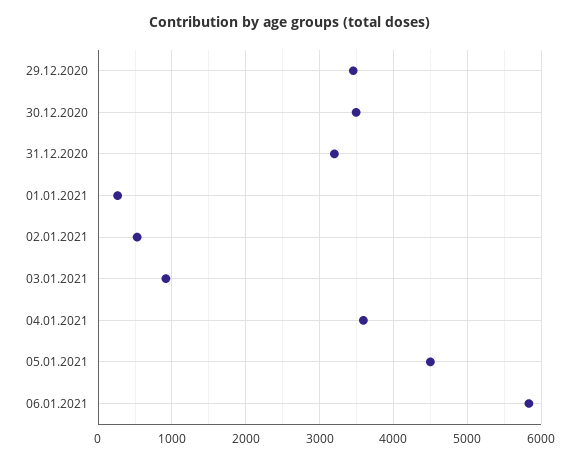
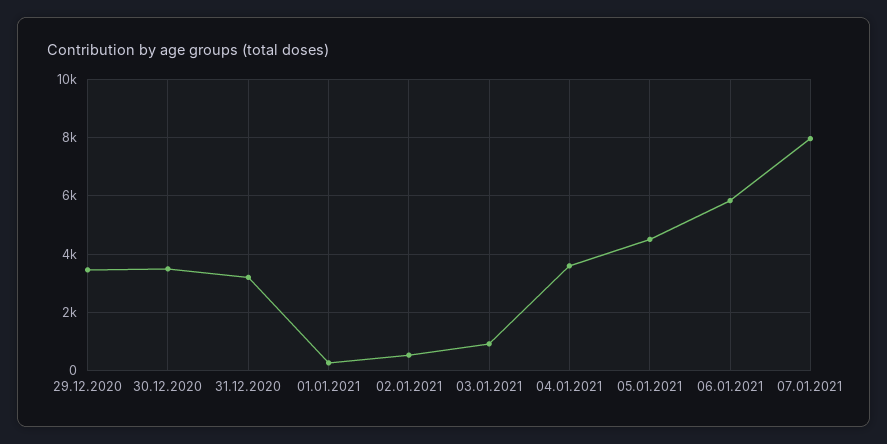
07.01.2021: none -> 8000

